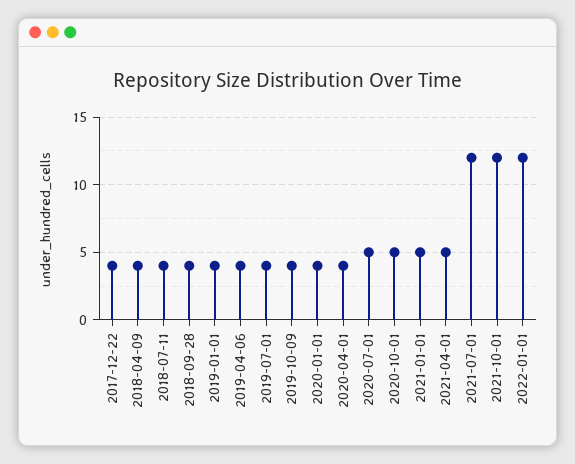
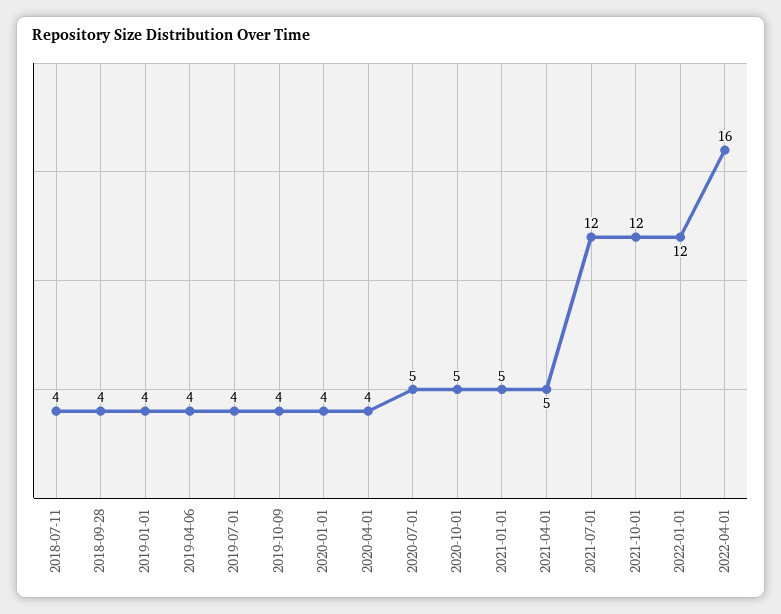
2017-12-22: 4 -> none
2018-04-09: 4 -> none
2022-04-01: none -> 16

